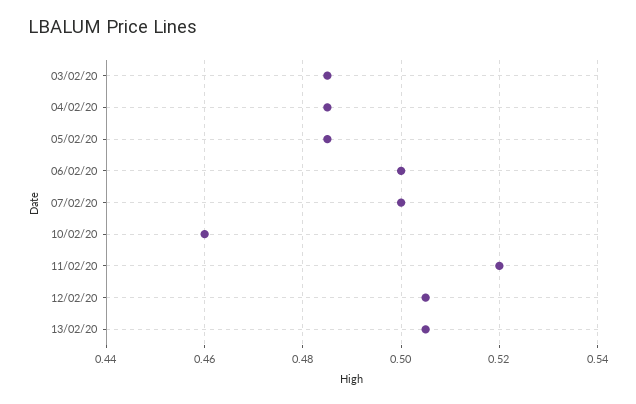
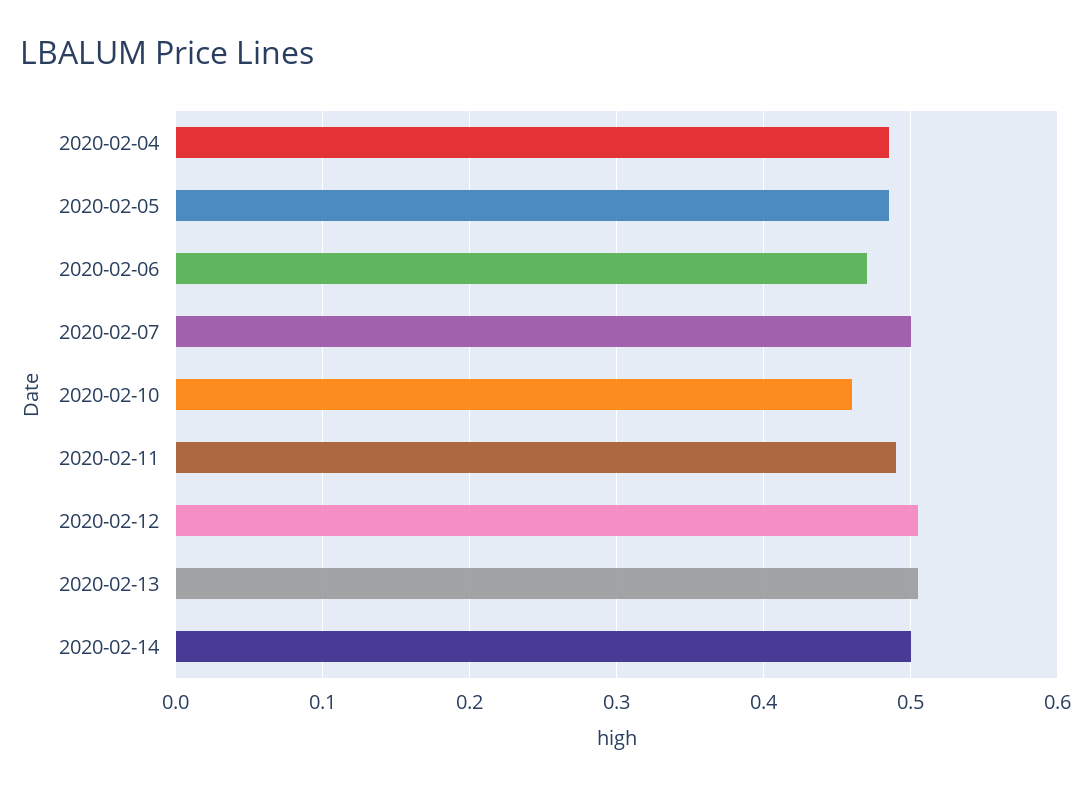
03/02/20: 0.485 -> none
06/02/20: 0.5 -> 0.47
11/02/20: 0.52 -> 0.49
2020-02-14: none -> 0.5

